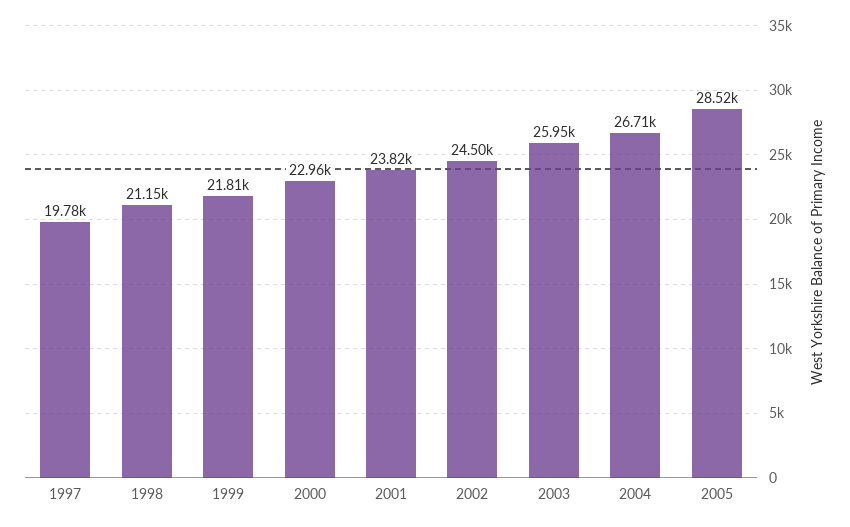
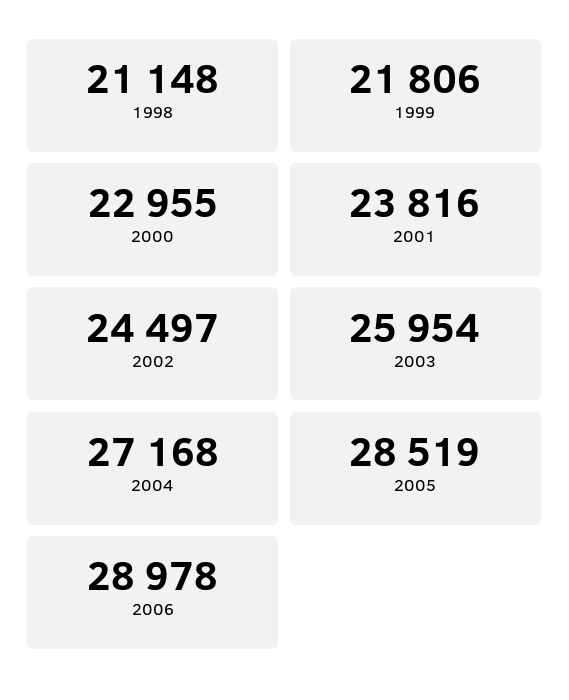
1997: 19780 -> none
2004: 26710 -> 27168
2006: none -> 28978

